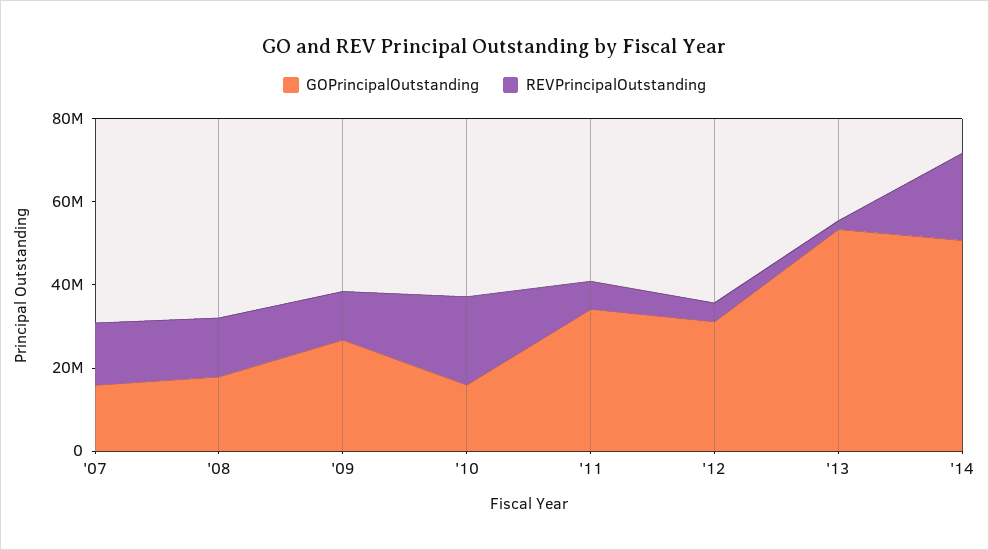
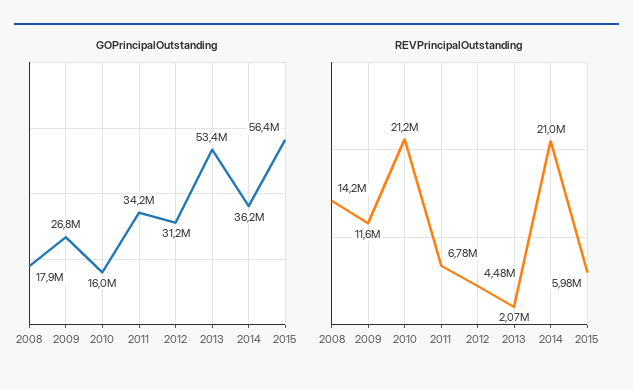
GOPrincipalOutstanding, '07: 15000000 -> none
REVPrincipalOutstanding, '07: 15000000 -> none
GOPrincipalOutstanding, '14: 50000000 -> 36200000
GOPrincipalOutstanding, 2015: none -> 56400000
REVPrincipalOutstanding, 2015: none -> 5980000

